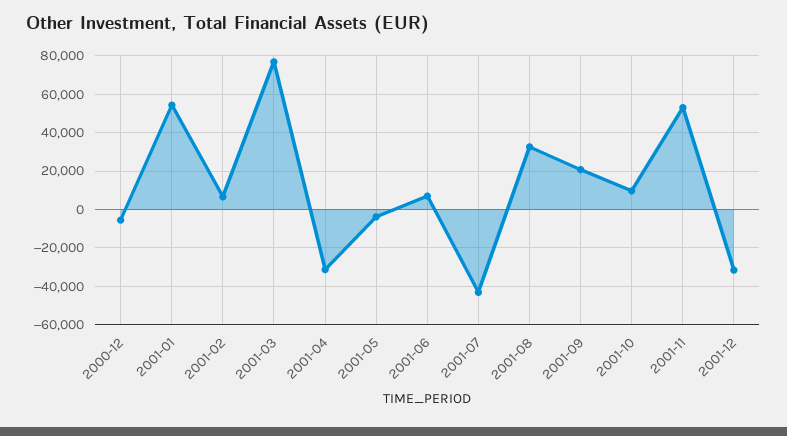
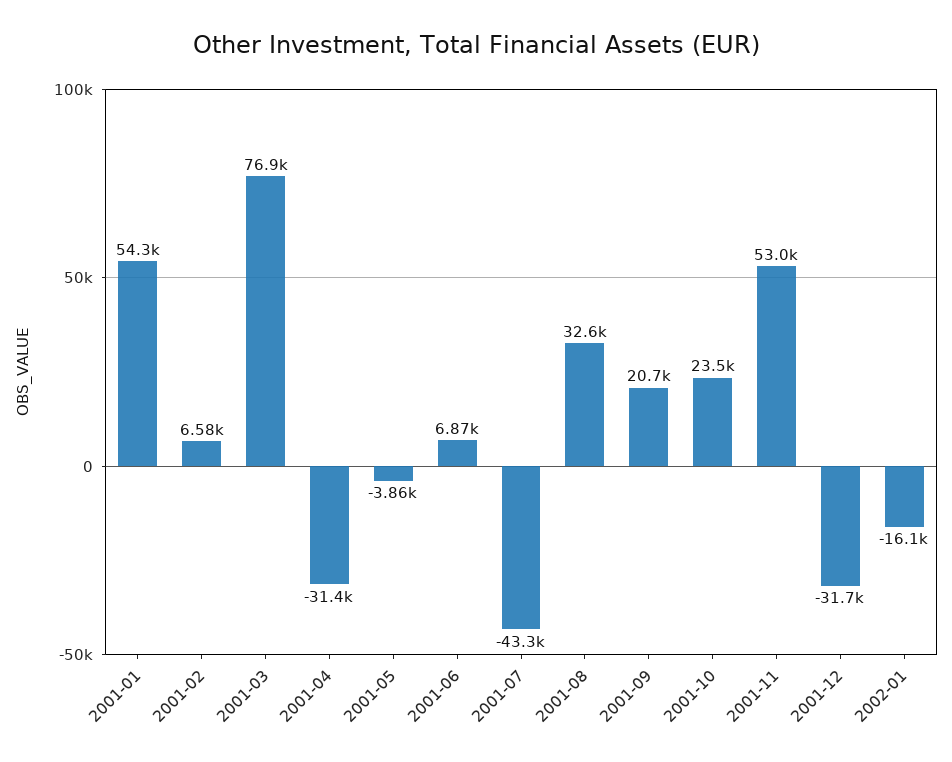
2000-12: -5000 -> none
2001-10: 10000 -> 23500
2002-01: none -> -16100

